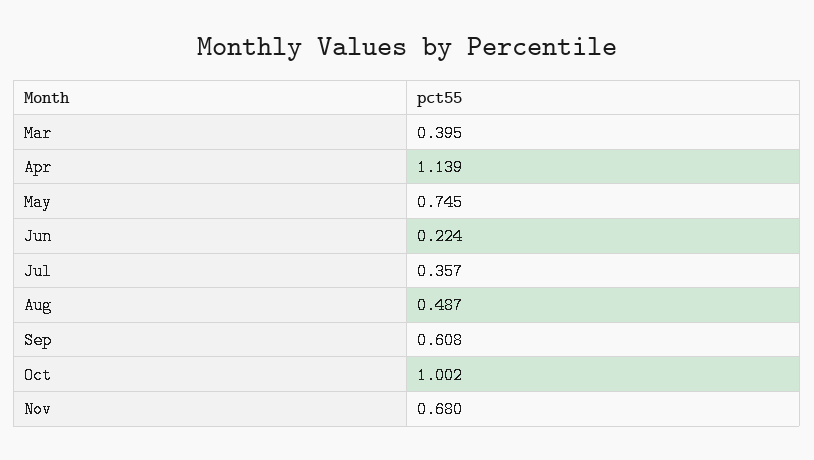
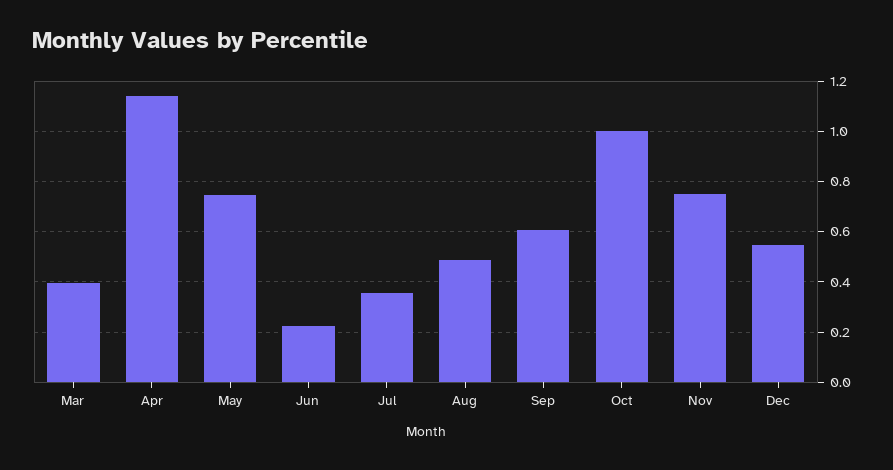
Nov: 0.68 -> 0.75
Dec: none -> 0.55

